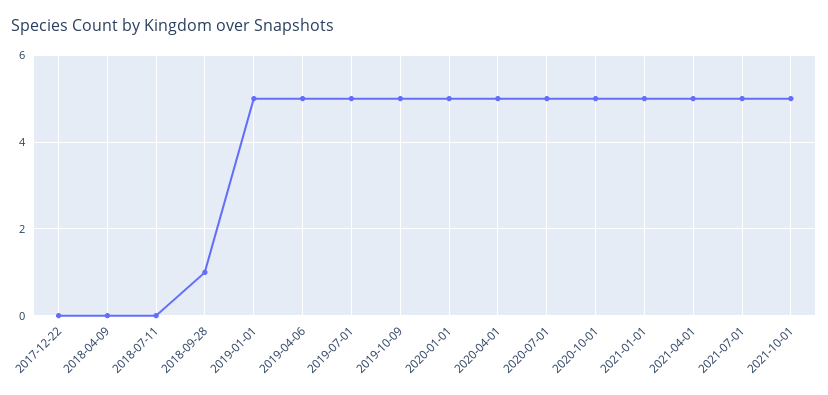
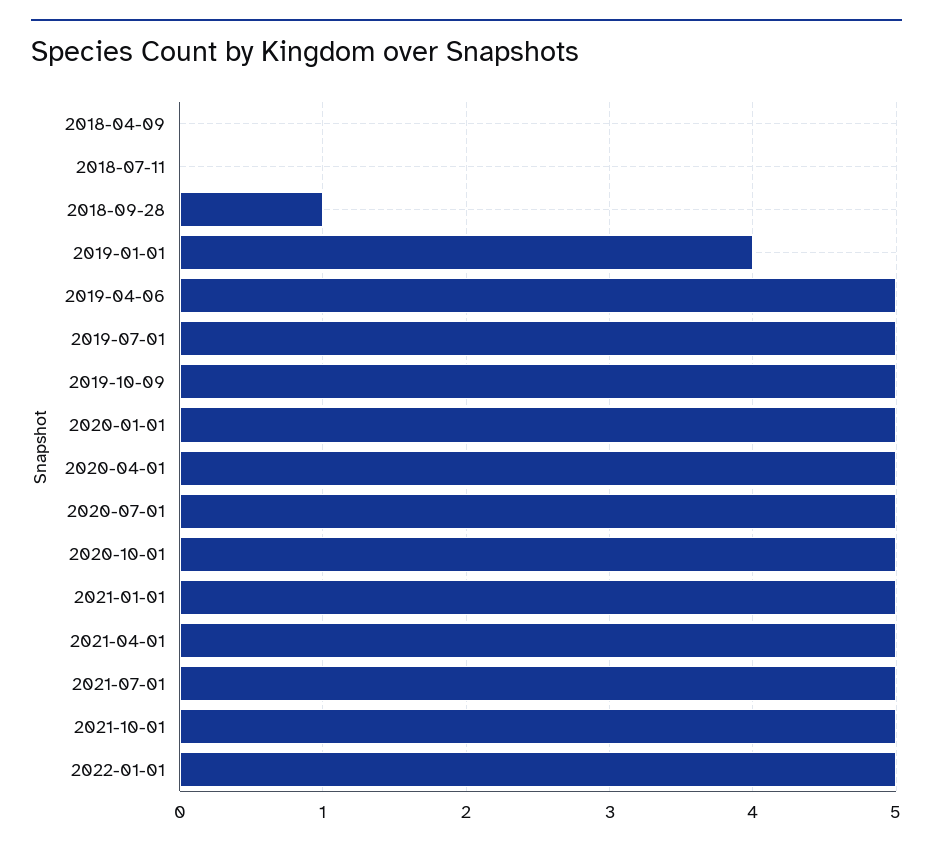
2017-12-22: 0 -> none
2019-01-01: 5 -> 4
2022-01-01: none -> 5

